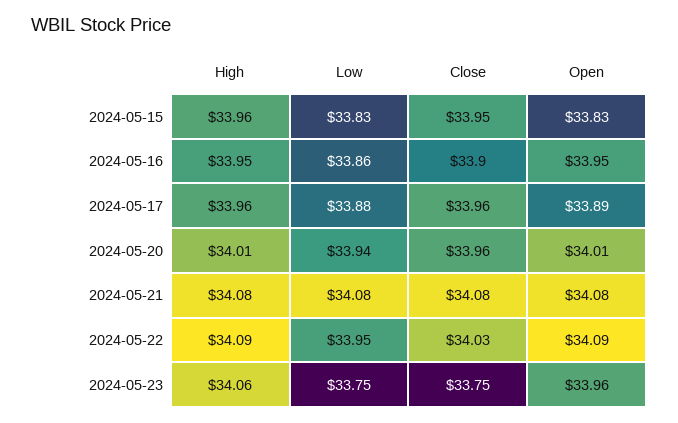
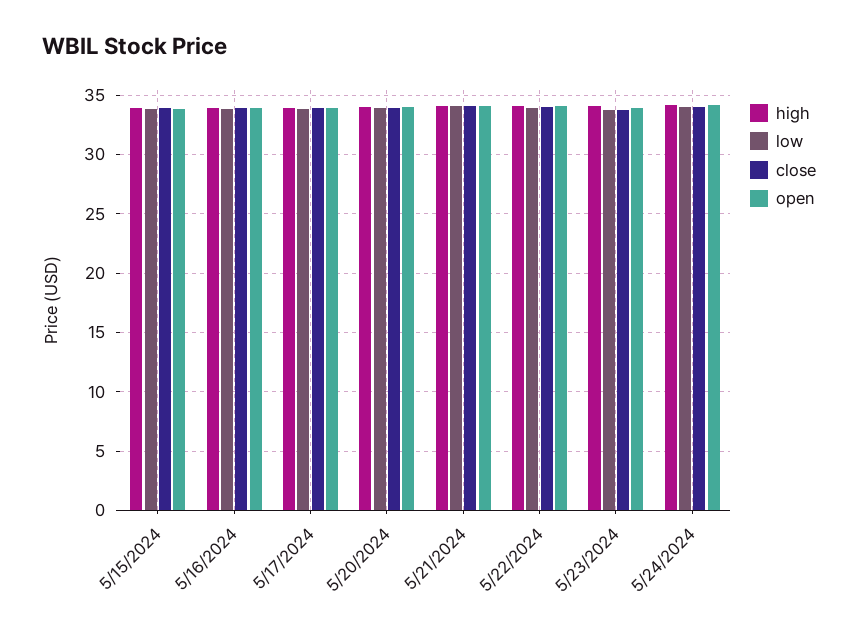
High, 5/24/2024: none -> 34
Low, 5/24/2024: none -> 34
Close, 5/24/2024: none -> 34
Open, 5/24/2024: none -> 34

